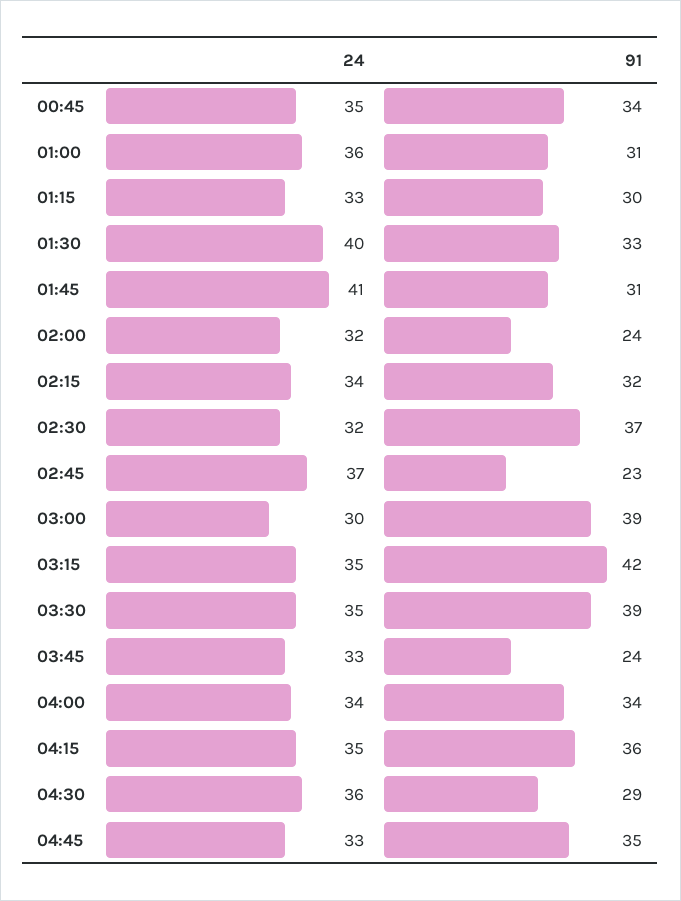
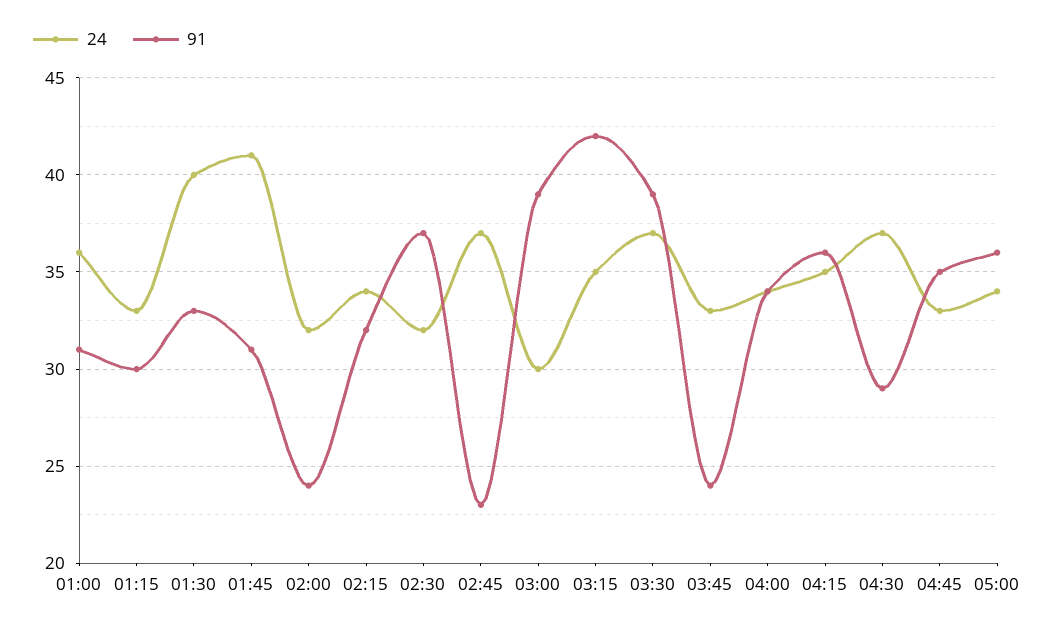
24, 00:45: 35 -> none
91, 00:45: 34 -> none
24, 03:30: 35 -> 37
24, 04:30: 36 -> 37
24, 05:00: none -> 34
91, 05:00: none -> 36

